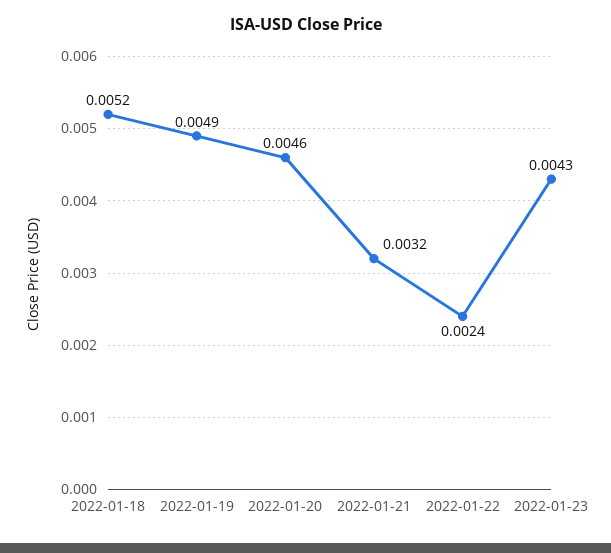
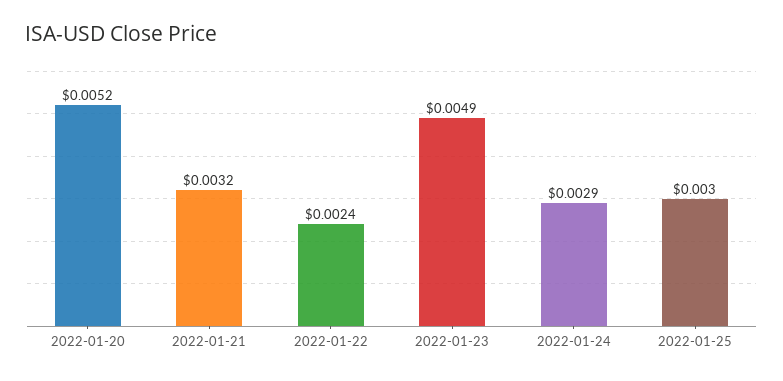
2022-01-18: 0.0052 -> none
2022-01-19: 0.0049 -> none
2022-01-20: 0.0046 -> 0.0052
2022-01-23: 0.0043 -> 0.0049
2022-01-24: none -> 0.0029
2022-01-25: none -> 0.003

